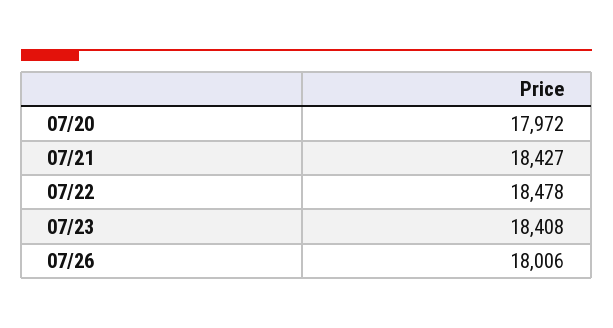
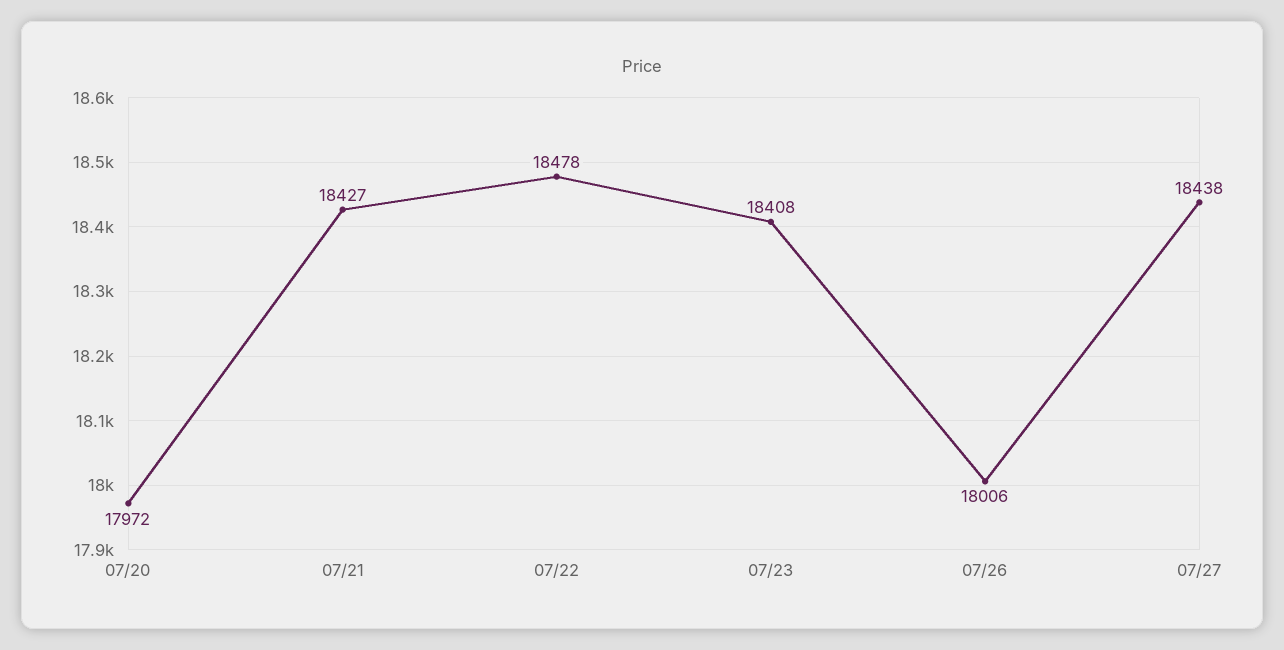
07/27: none -> 18438

